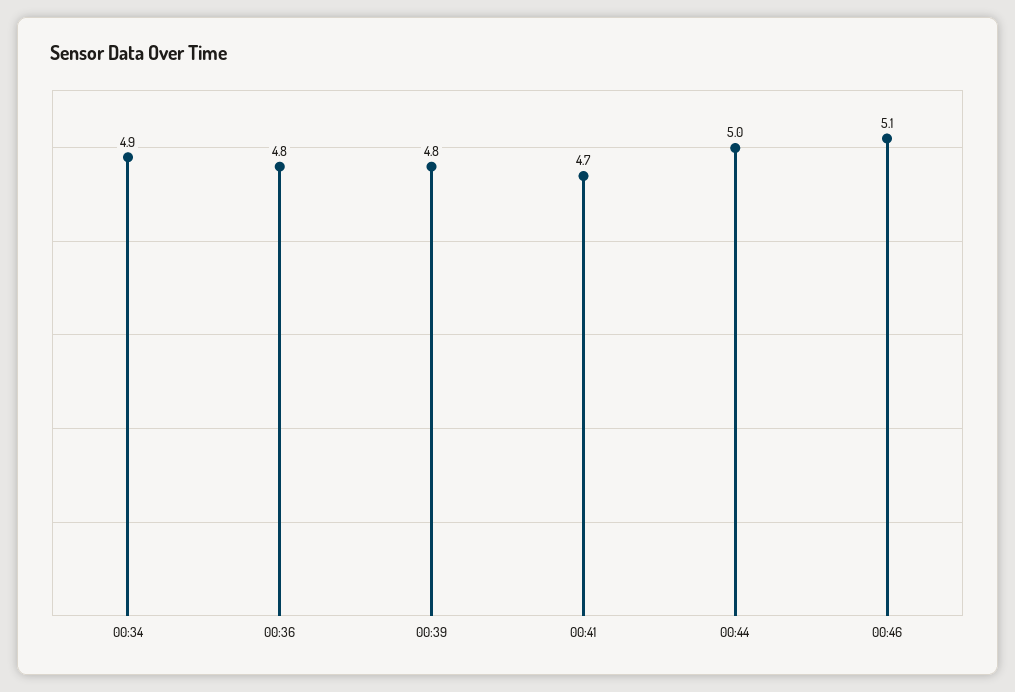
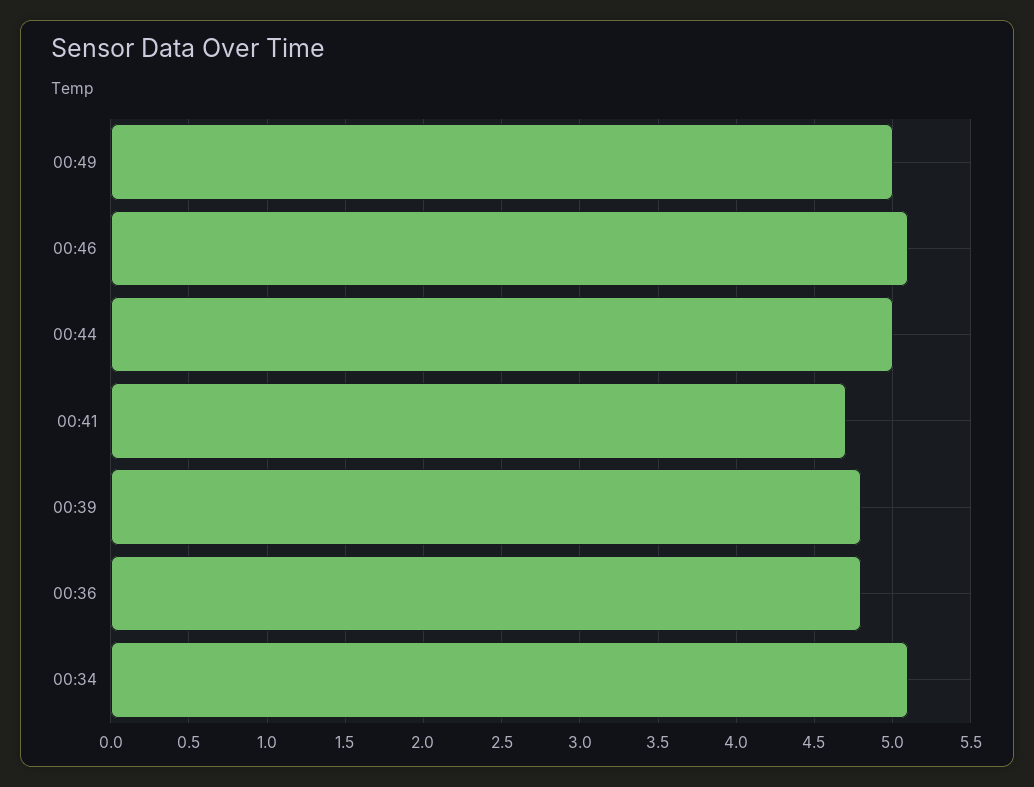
00:34: 4.9 -> 5.1
00:49: none -> 5

